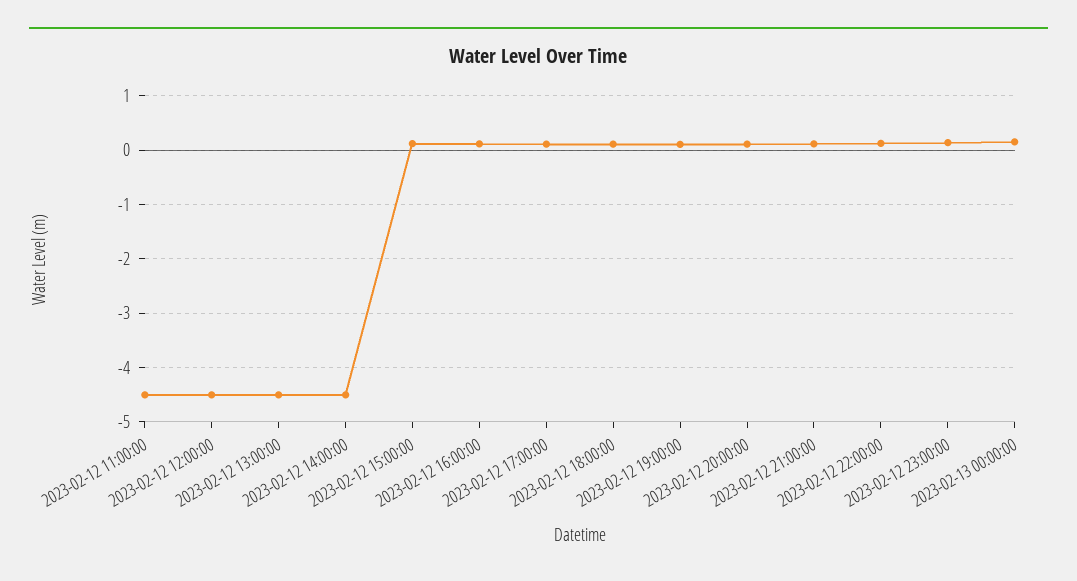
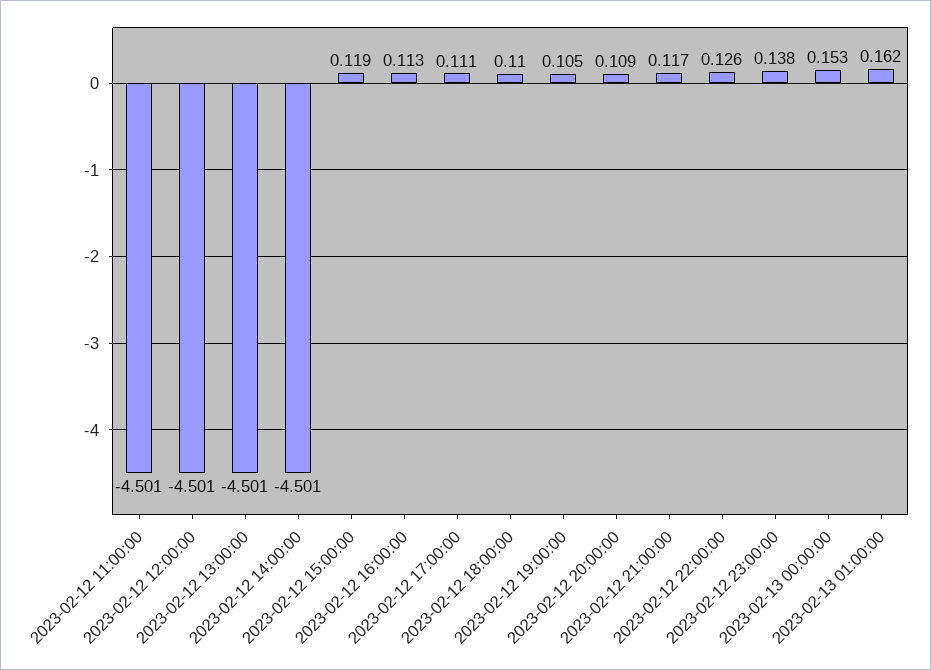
2023-02-13 01:00:00: none -> 0.162

